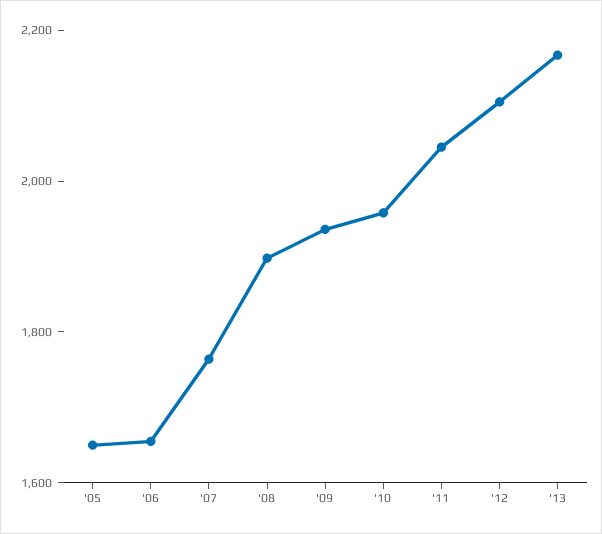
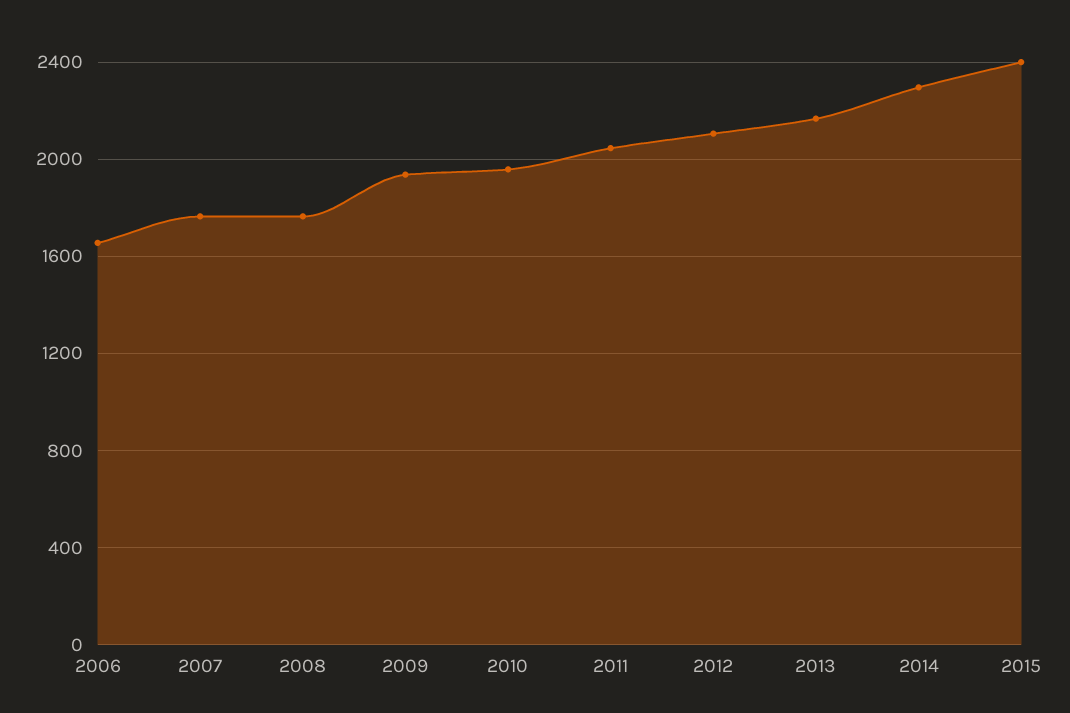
'05: 1650 -> none
'08: 1900 -> 1750
2014: none -> 2300
2015: none -> 2400

